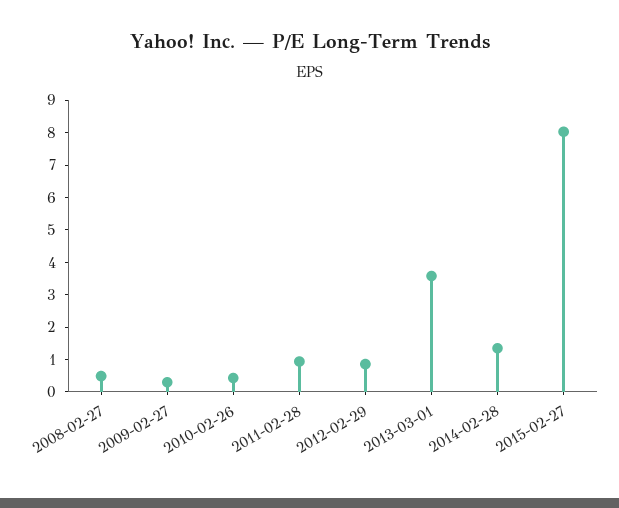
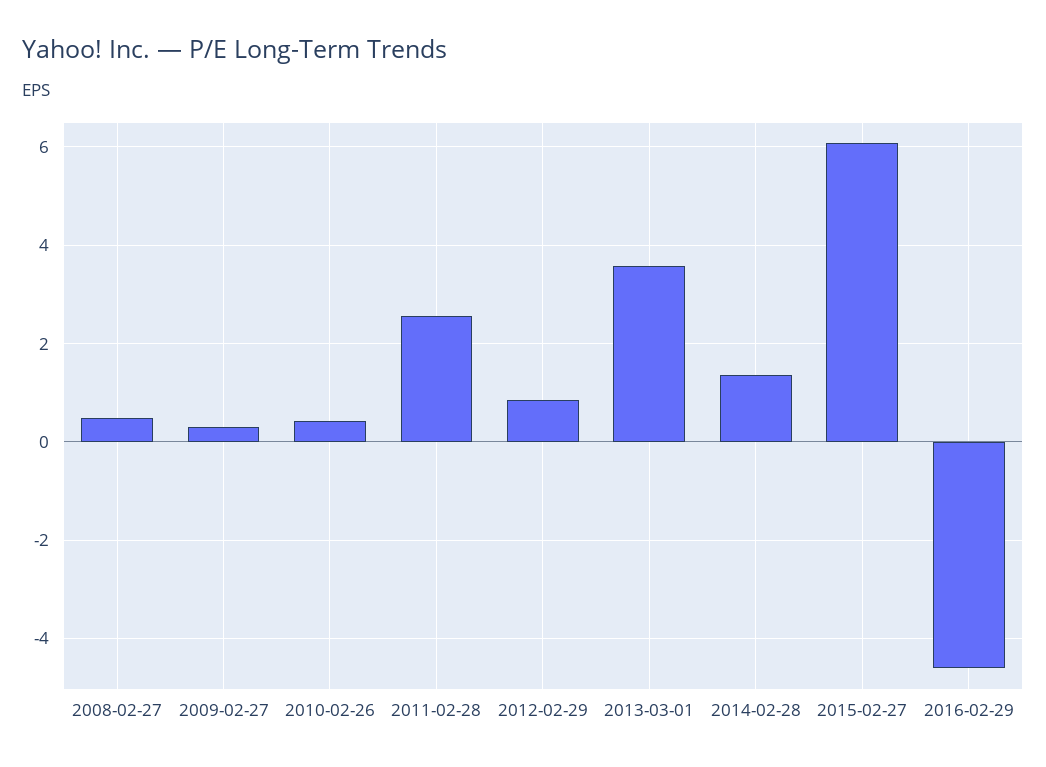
2011-02-28: 1 -> 2.6
2015-02-27: 8 -> 6
2016-02-29: none -> -4.6

